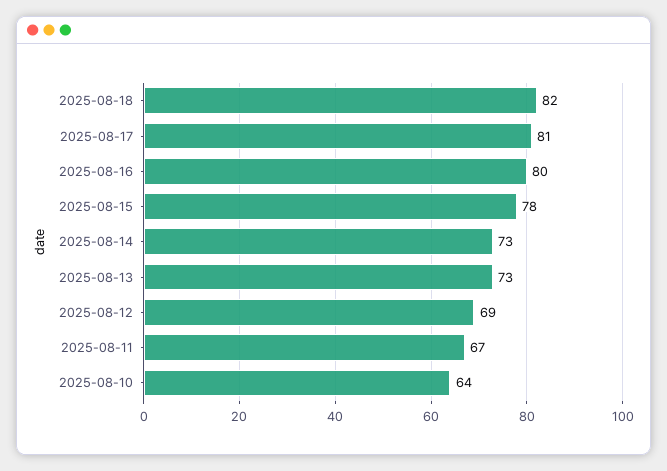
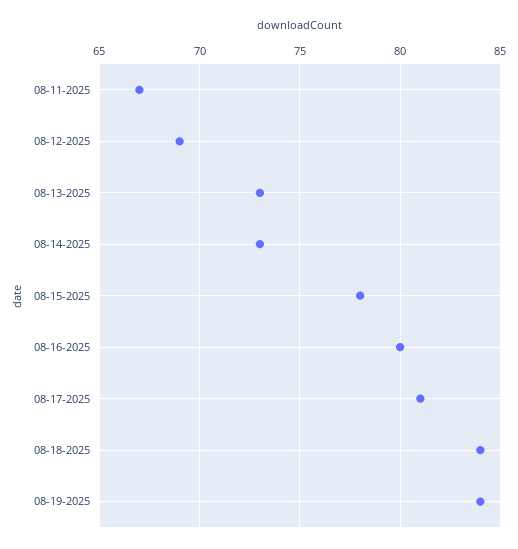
2025-08-18: 82 -> 84
2025-08-10: 64 -> none
08-19-2025: none -> 84

